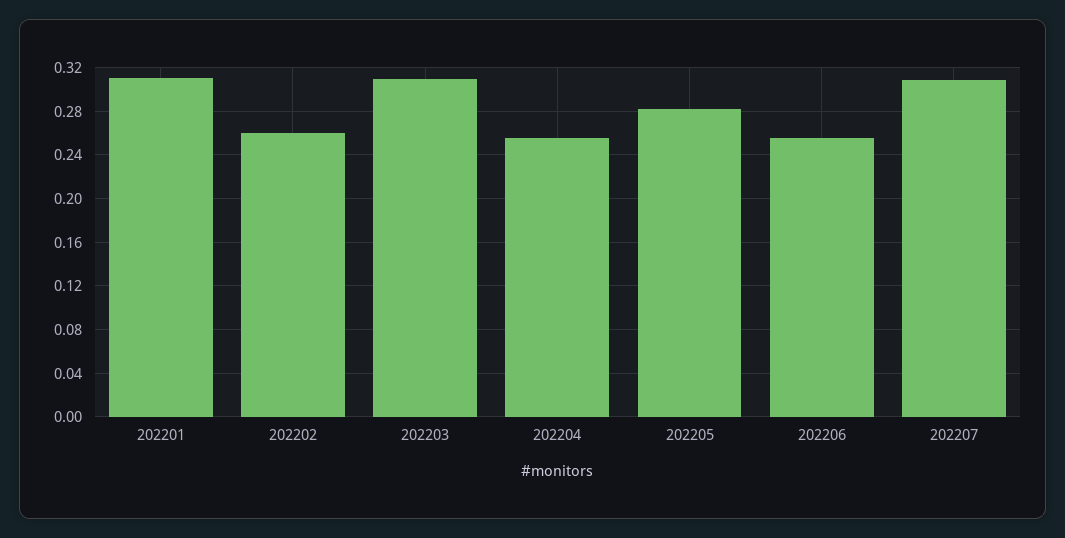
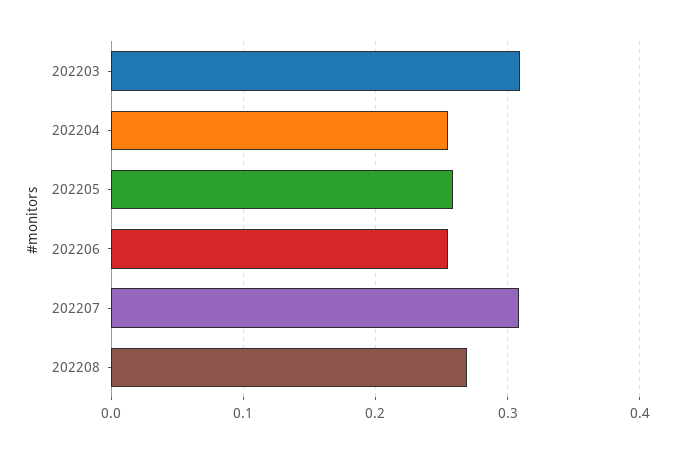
202201: 0.31 -> none
202202: 0.26 -> none
202205: 0.28 -> 0.26
202208: none -> 0.27

